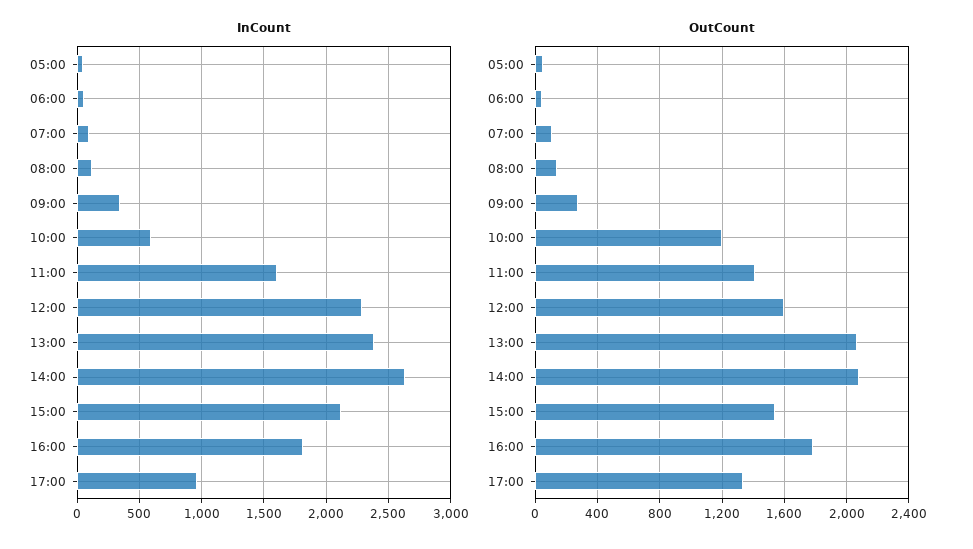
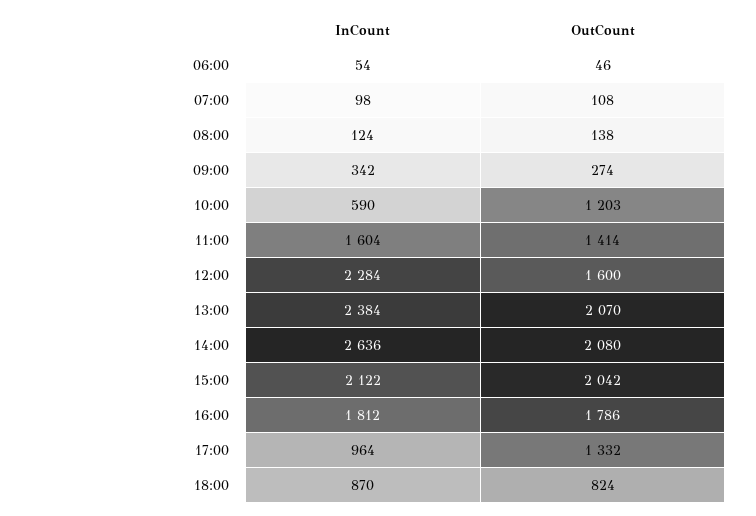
InCount, 05:00: 50 -> none
OutCount, 05:00: 50 -> none
OutCount, 15:00: 1550 -> 2042
InCount, 18:00: none -> 870
OutCount, 18:00: none -> 824

